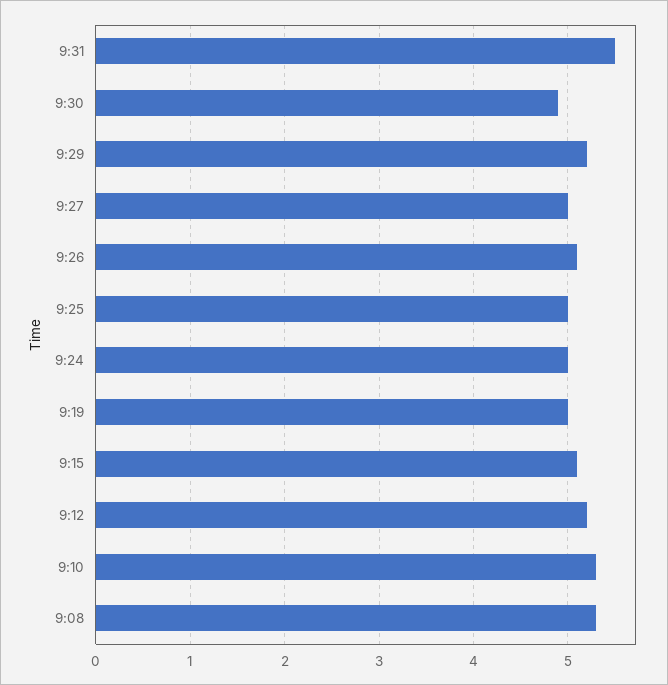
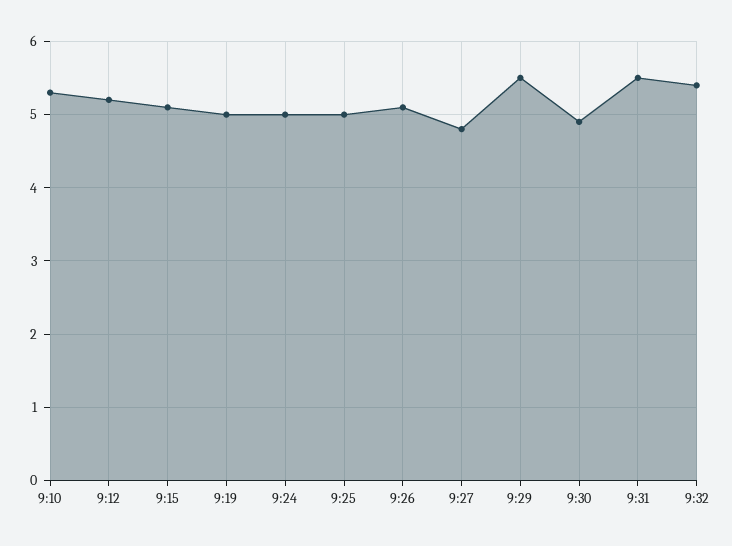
9:29: 5.2 -> 5.5
9:27: 5 -> 4.8
9:08: 5.3 -> none
9:32: none -> 5.4

